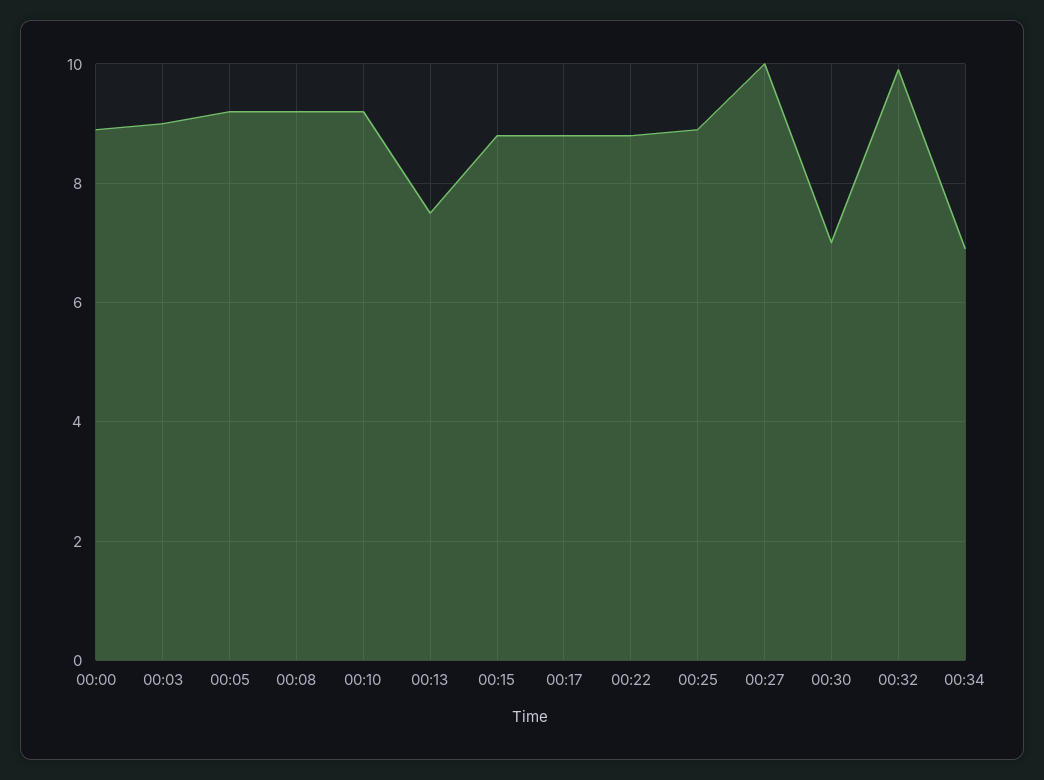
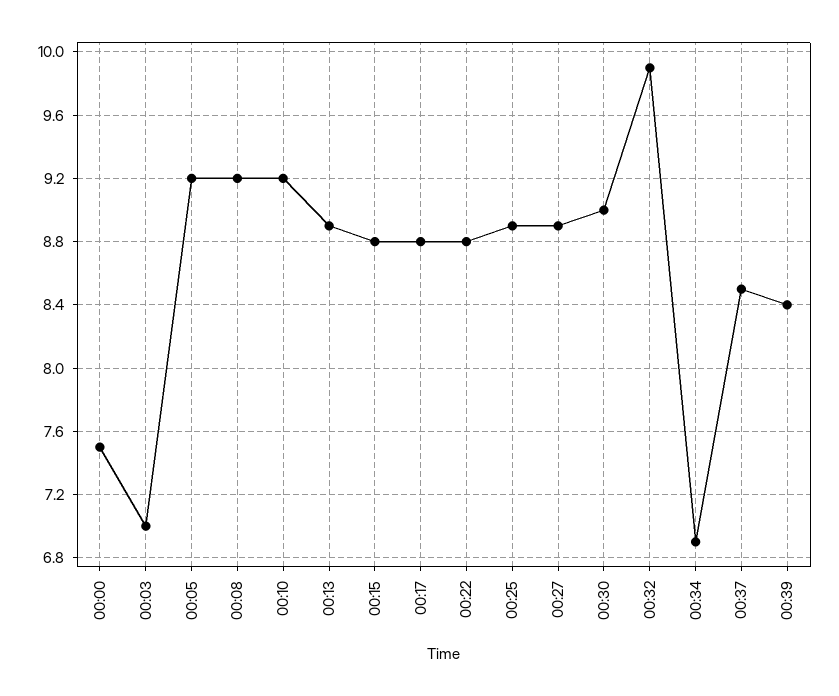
00:00: 9 -> 7.5
00:03: 9 -> 7
00:13: 7.5 -> 8.9
00:27: 10 -> 8.9
00:30: 7 -> 9
00:37: none -> 8.5
00:39: none -> 8.4

